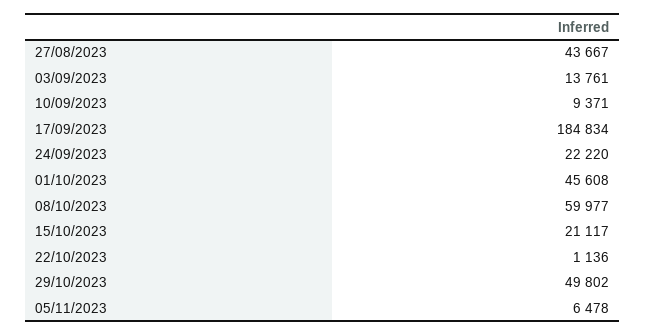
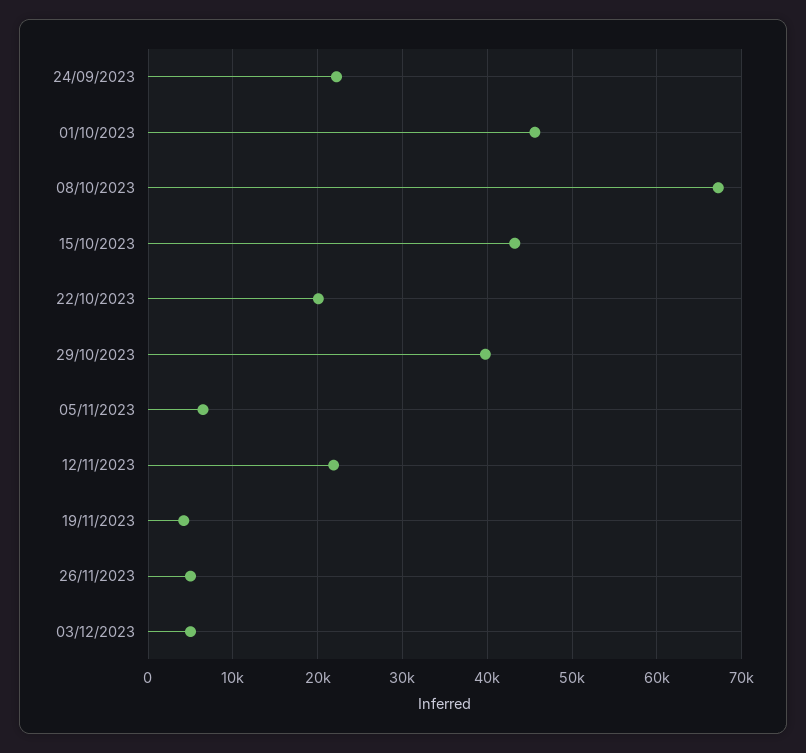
27/08/2023: 43667 -> none
03/09/2023: 13761 -> none
10/09/2023: 9371 -> none
17/09/2023: 184834 -> none
08/10/2023: 59977 -> 67000
15/10/2023: 21117 -> 43000
22/10/2023: 1136 -> 20000
29/10/2023: 49802 -> 40000
12/11/2023: none -> 22000
19/11/2023: none -> 4000
26/11/2023: none -> 5000
03/12/2023: none -> 5000

